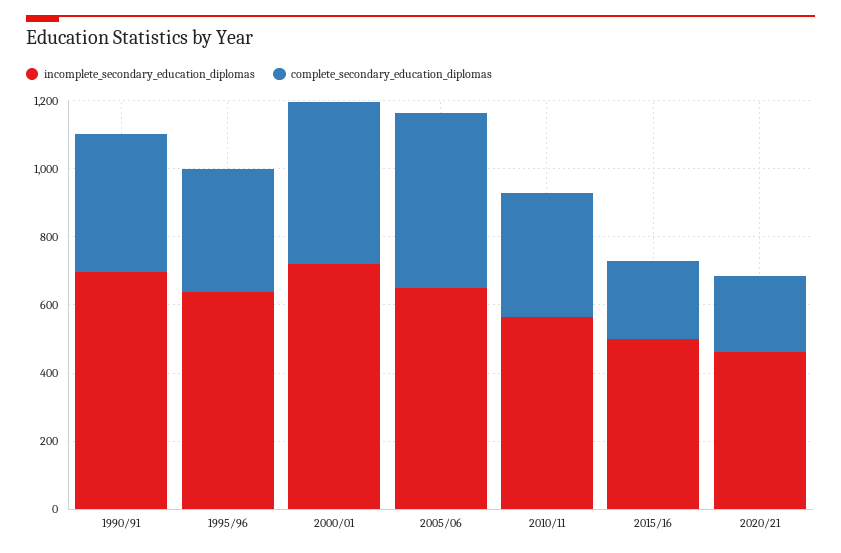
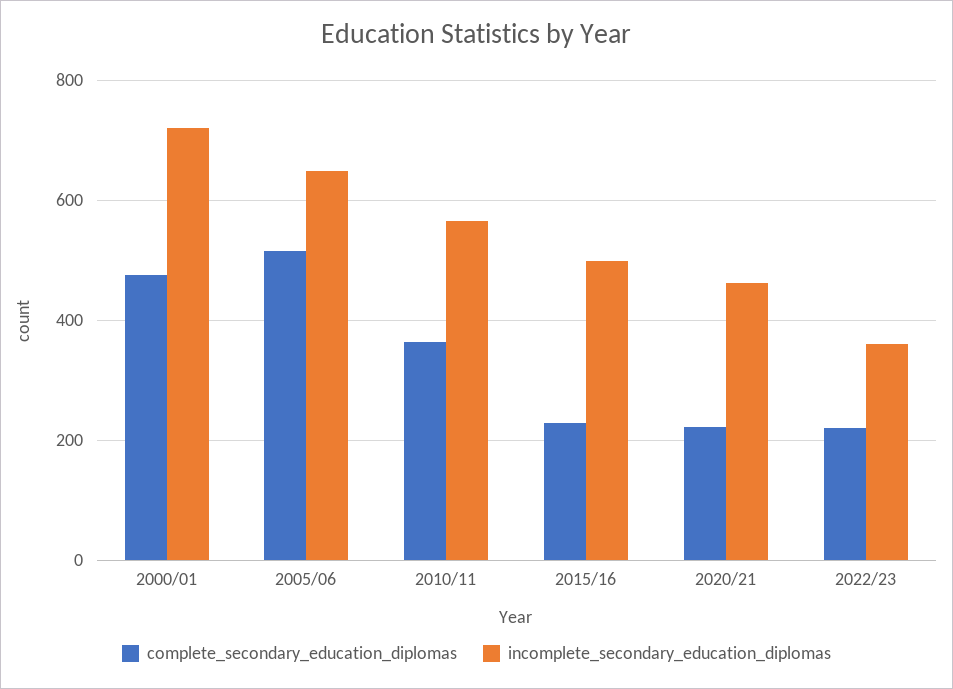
incomplete_secondary_education_diplomas, 1990/91: 700 -> none
complete_secondary_education_diplomas, 1990/91: 400 -> none
incomplete_secondary_education_diplomas, 1995/96: 650 -> none
complete_secondary_education_diplomas, 1995/96: 350 -> none
complete_secondary_education_diplomas, 2022/23: none -> 220
incomplete_secondary_education_diplomas, 2022/23: none -> 360

